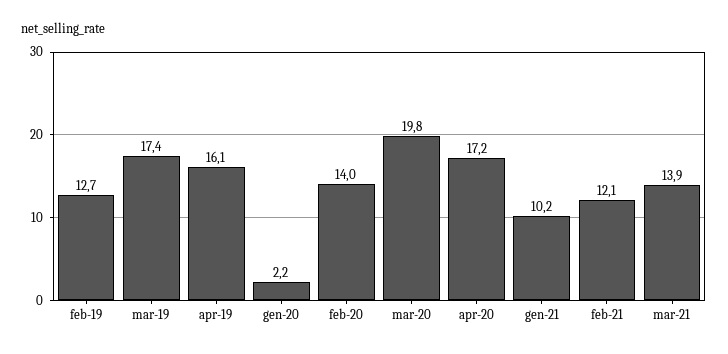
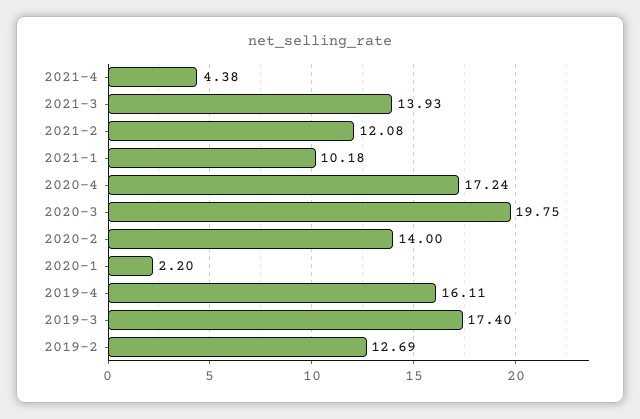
2021-4: none -> 4.38

